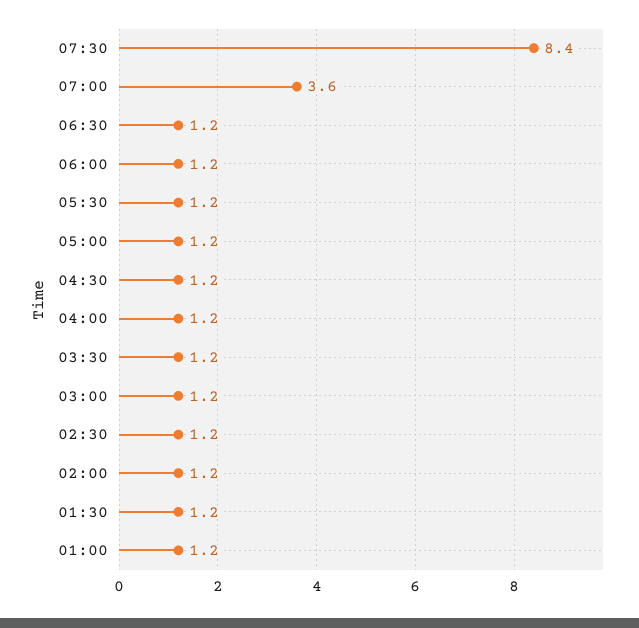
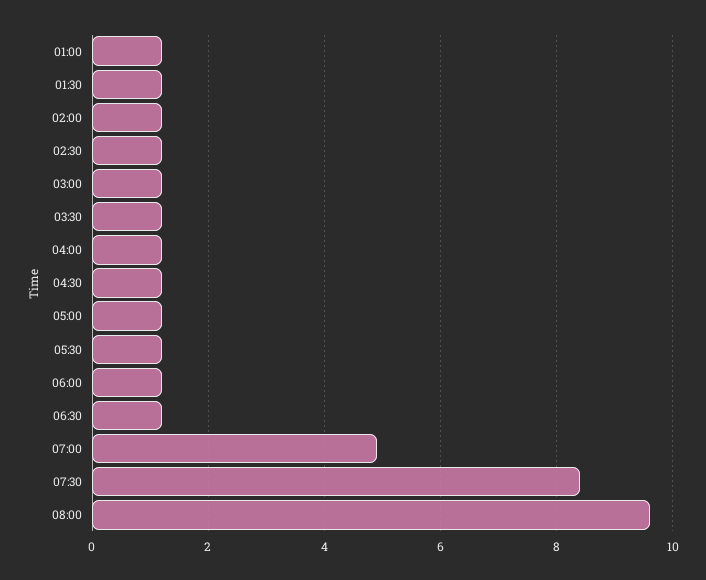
07:00: 3.6 -> 5
08:00: none -> 9.5

